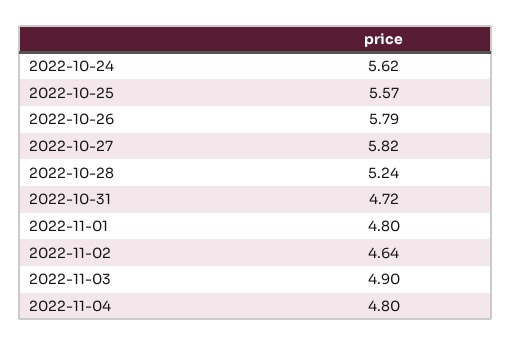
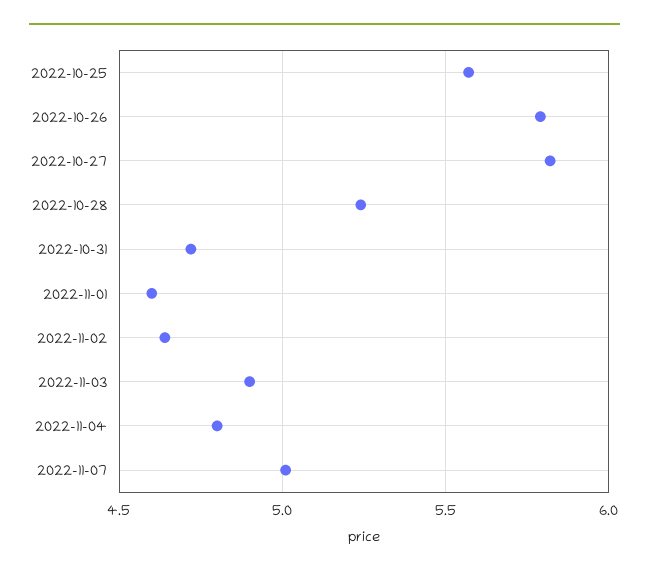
2022-10-24: 5.62 -> none
2022-11-01: 4.8 -> 4.6
2022-11-07: none -> 5

